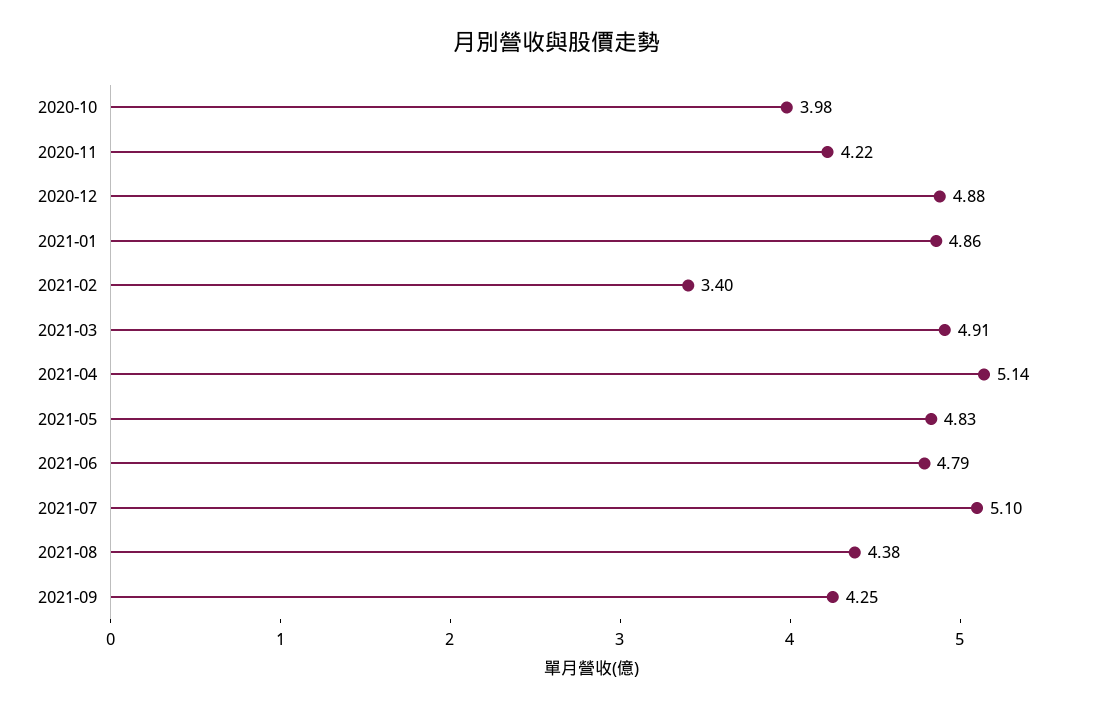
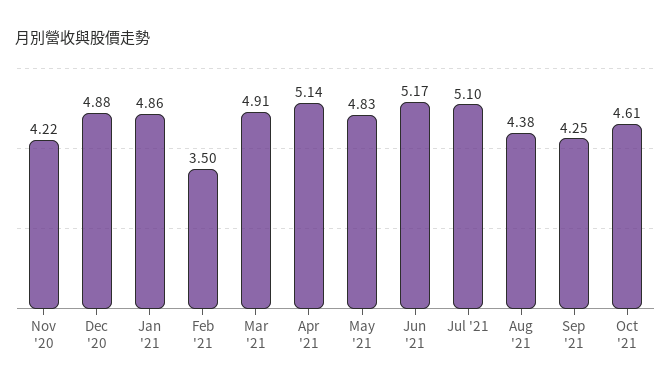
2020-10: 3.98 -> none
2021-02: 3.4 -> 3.5
2021-06: 4.79 -> 5.17
Oct '21: none -> 4.61

